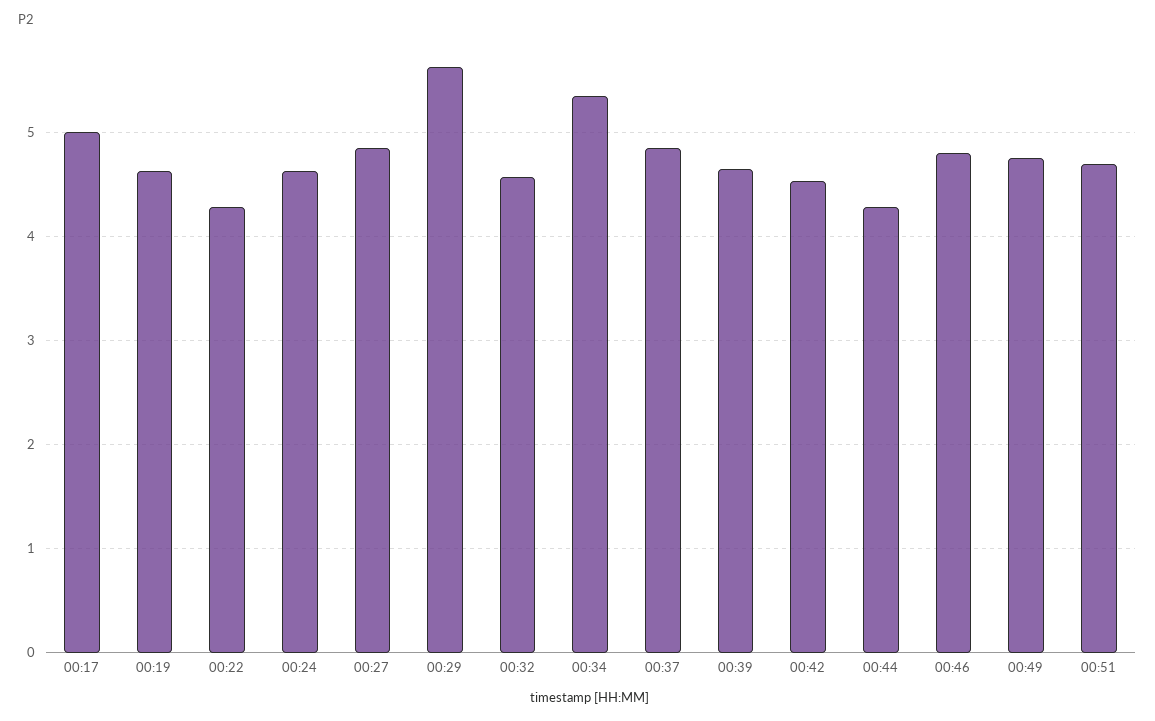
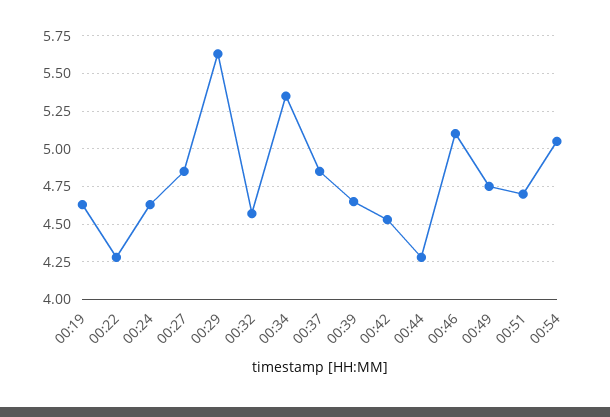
00:17: 5 -> none
00:46: 4.8 -> 5.1
00:54: none -> 5.05

